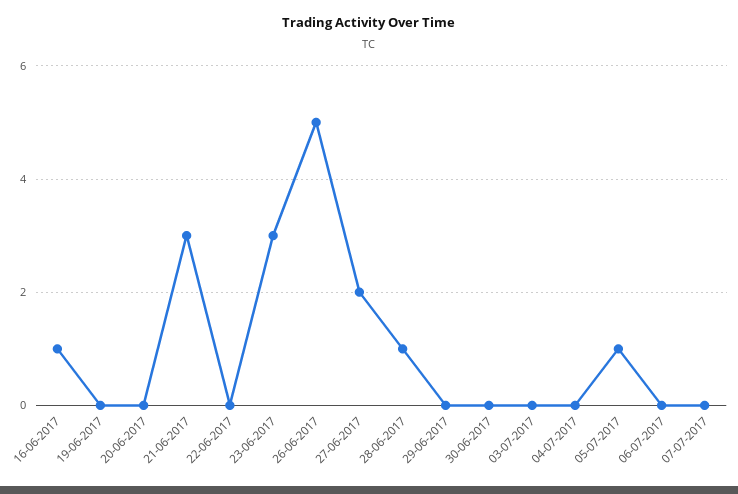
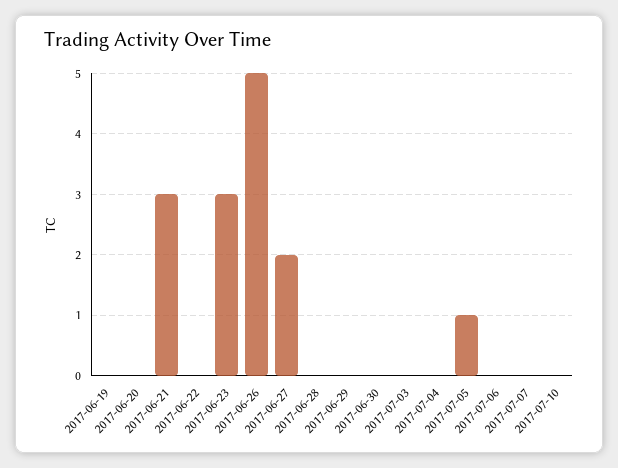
16-06-2017: 1 -> none
28-06-2017: 1 -> 0
2017-07-10: none -> 0

